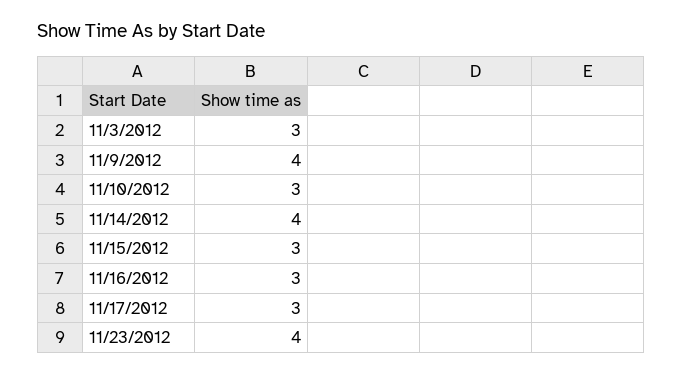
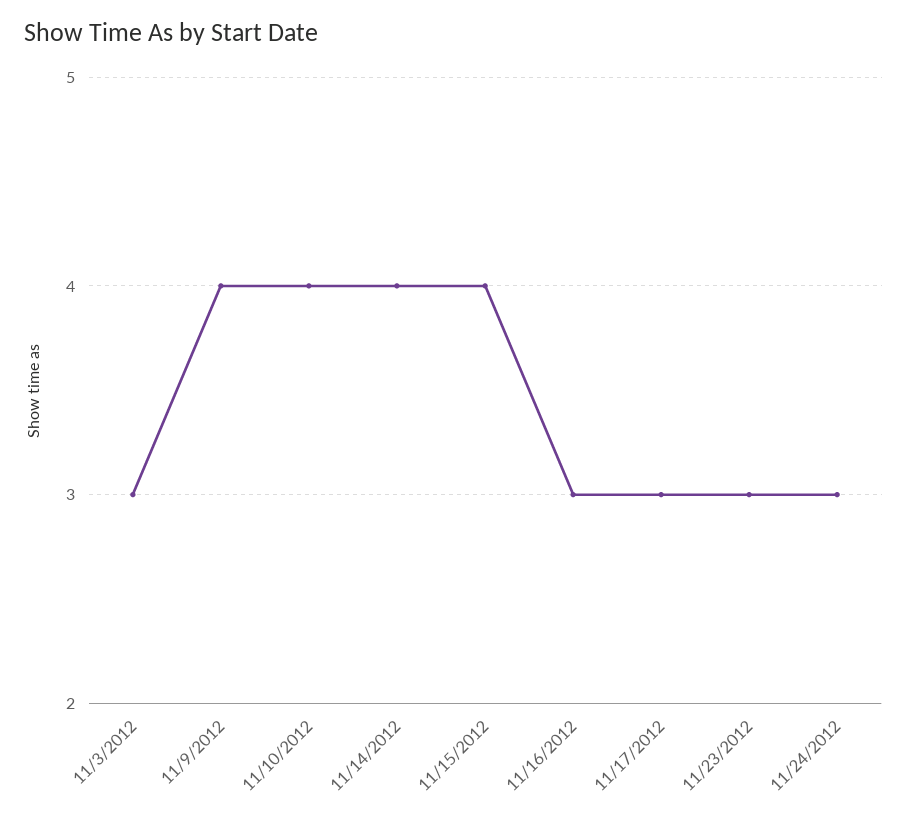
11/10/2012: 3 -> 4
11/15/2012: 3 -> 4
11/23/2012: 4 -> 3
11/24/2012: none -> 3

